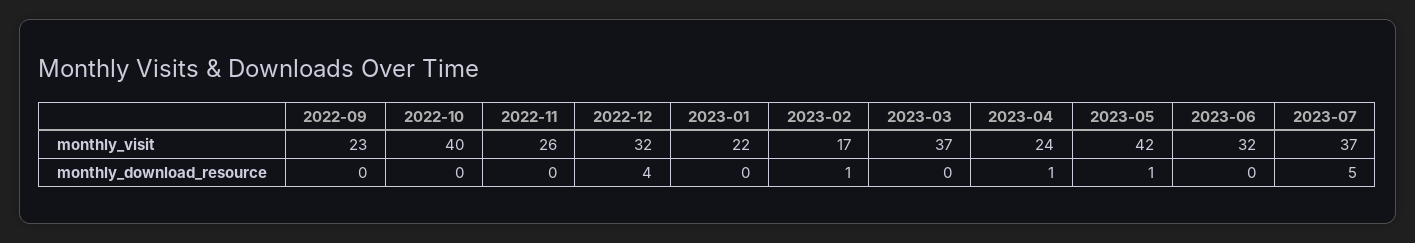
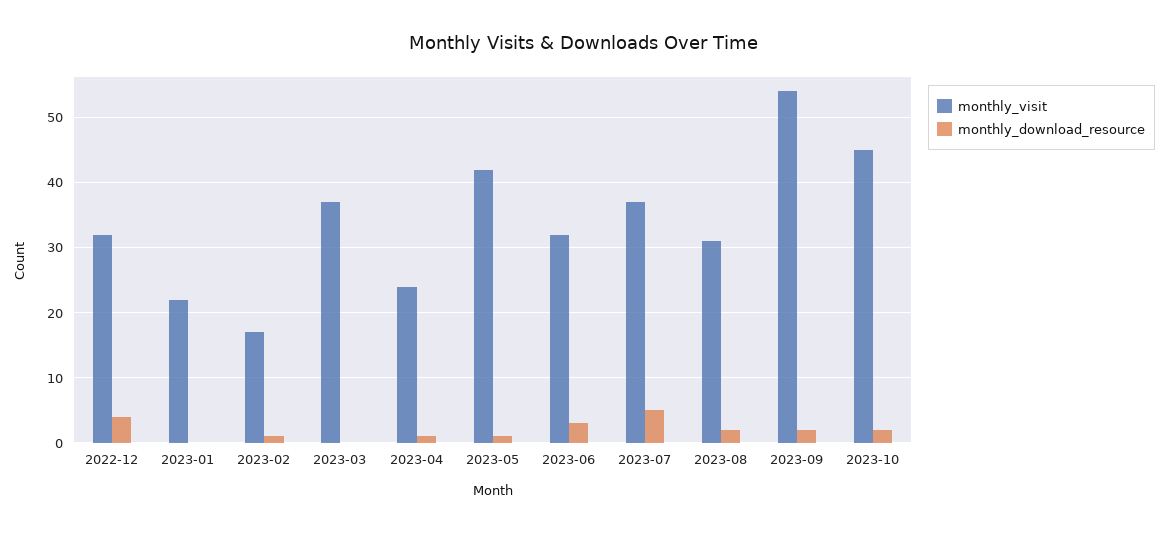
monthly_visit, 2022-09: 23 -> none
monthly_visit, 2022-10: 40 -> none
monthly_visit, 2022-11: 26 -> none
monthly_download_resource, 2022-09: 0 -> none
monthly_download_resource, 2022-10: 0 -> none
monthly_download_resource, 2022-11: 0 -> none
monthly_download_resource, 2023-06: 0 -> 3
monthly_visit, 2023-08: none -> 31
monthly_download_resource, 2023-08: none -> 2
monthly_visit, 2023-09: none -> 54
monthly_download_resource, 2023-09: none -> 2
monthly_visit, 2023-10: none -> 45
monthly_download_resource, 2023-10: none -> 2

